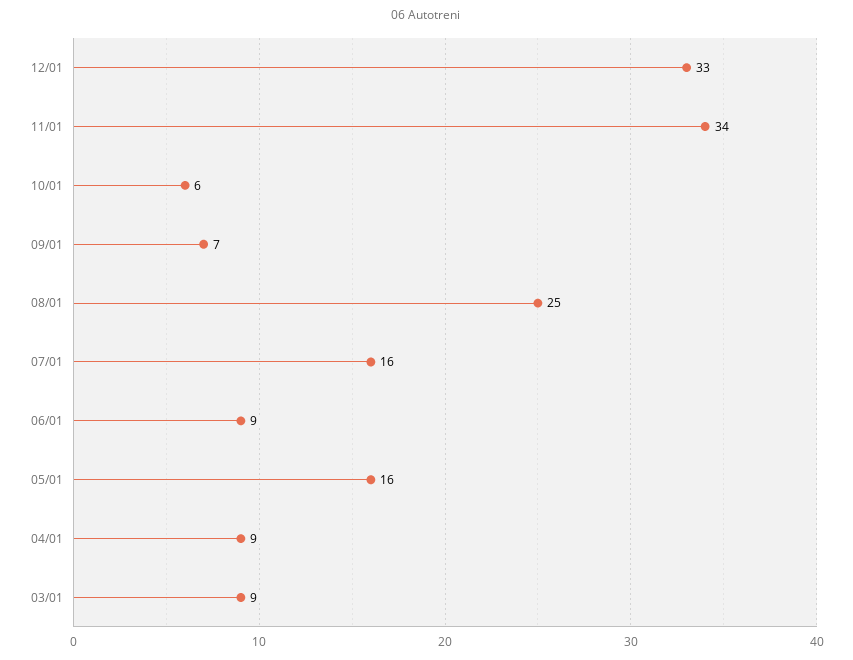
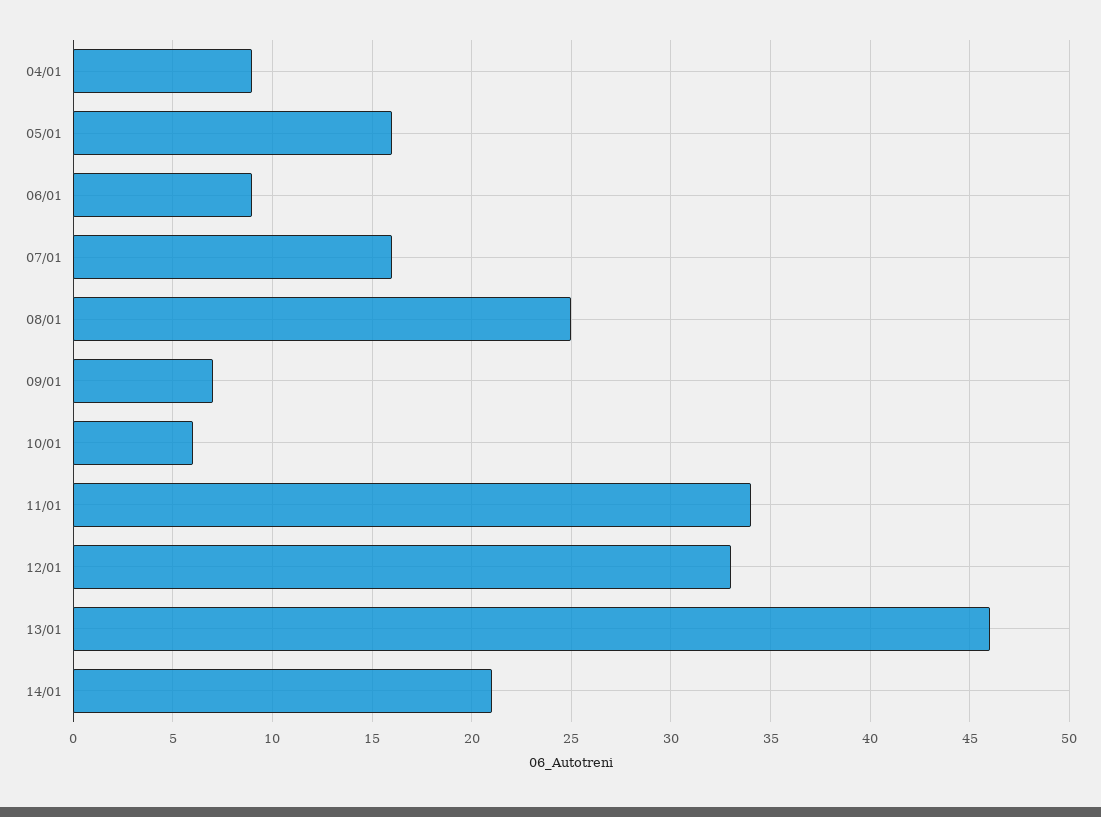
03/01: 9 -> none
13/01: none -> 46
14/01: none -> 21

